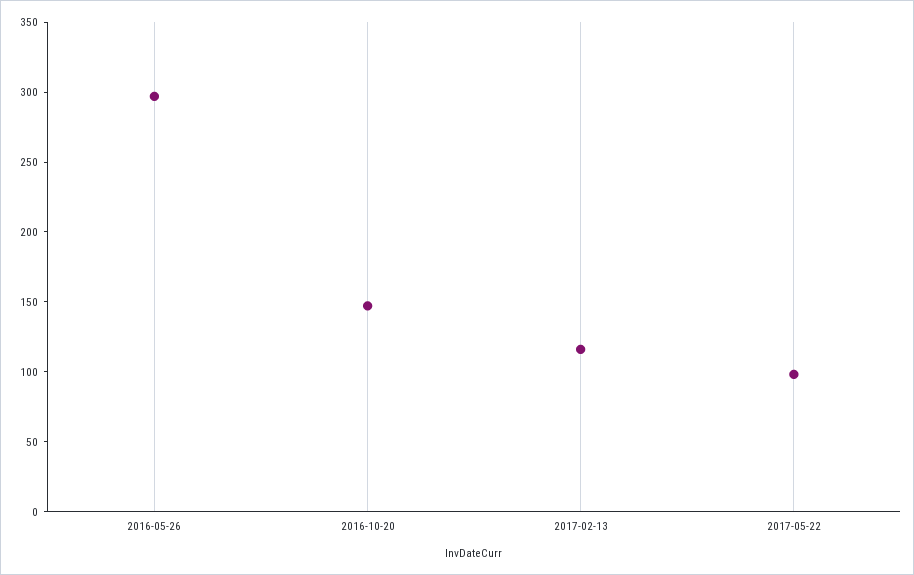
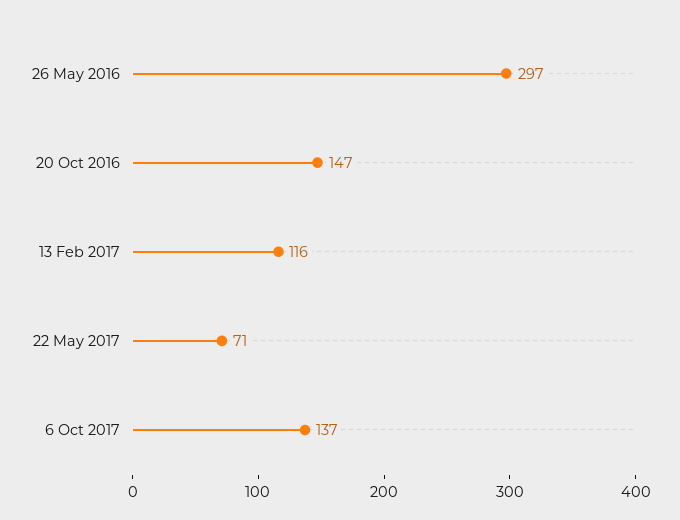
2017-05-22: 100 -> 71
6 Oct 2017: none -> 137

